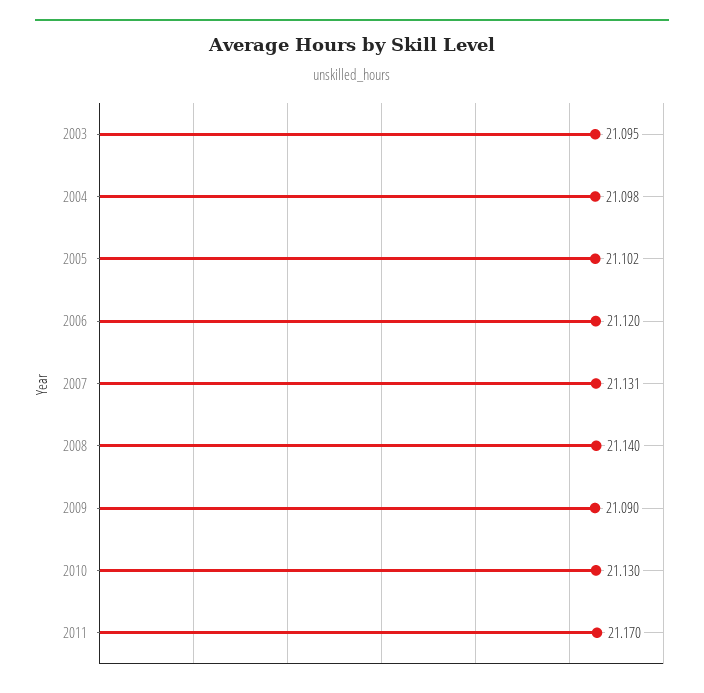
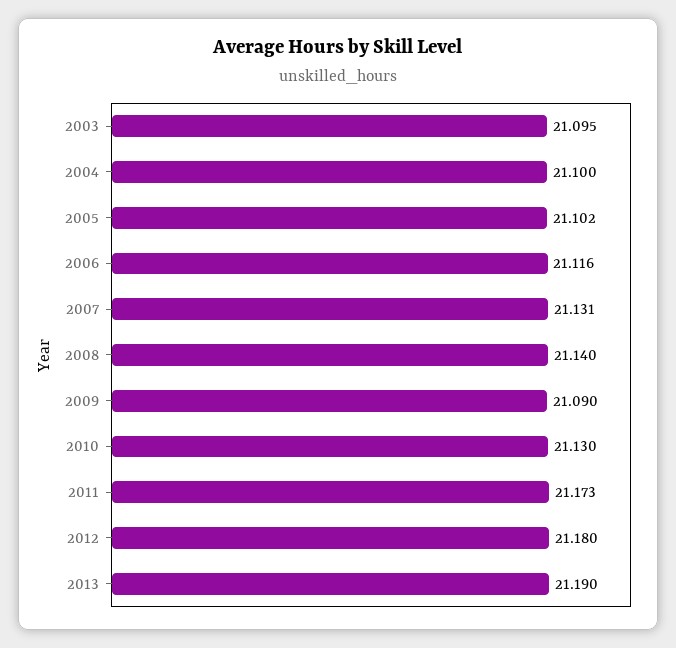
2004: 21.098 -> 21.1
2006: 21.12 -> 21.116
2011: 21.17 -> 21.173
2012: none -> 21.18
2013: none -> 21.19

